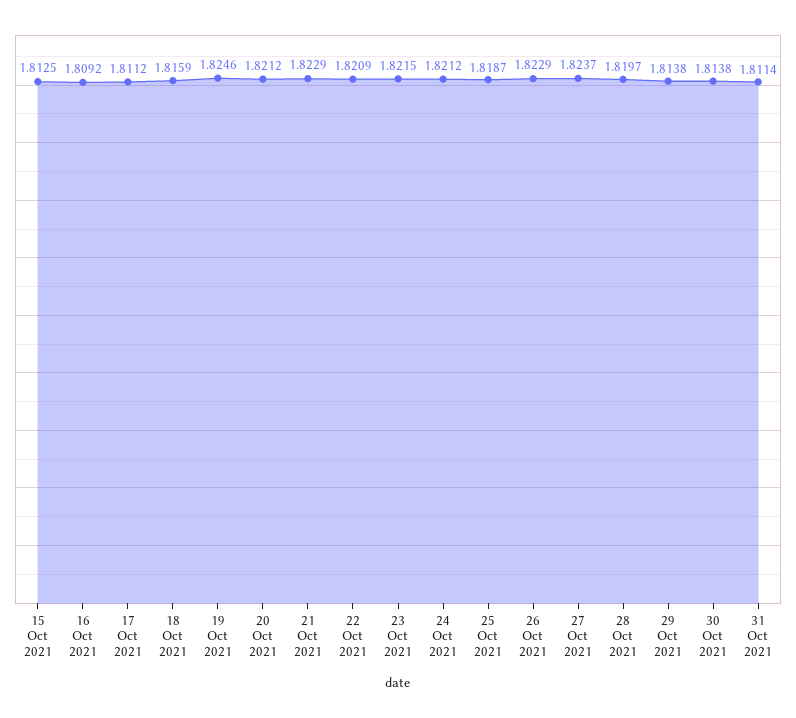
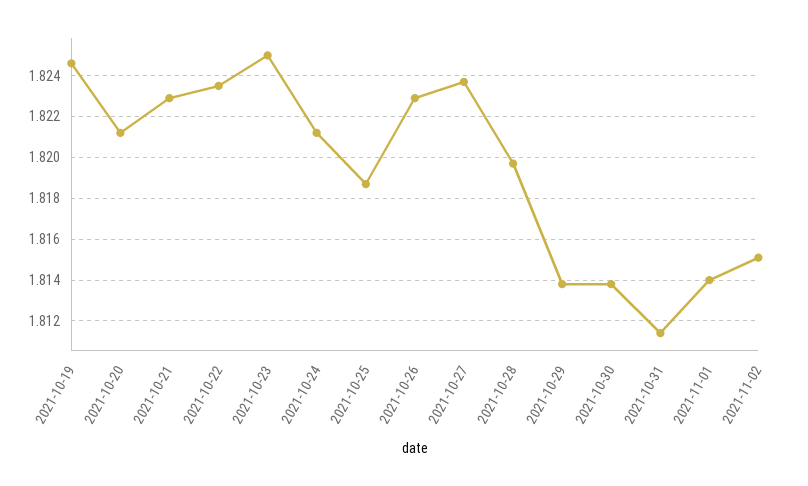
15 Oct 2021: 1.8125 -> none
16 Oct 2021: 1.8092 -> none
17 Oct 2021: 1.8112 -> none
18 Oct 2021: 1.8159 -> none
22 Oct 2021: 1.8209 -> 1.8235
23 Oct 2021: 1.8215 -> 1.825
2021-11-01: none -> 1.814
2021-11-02: none -> 1.815

